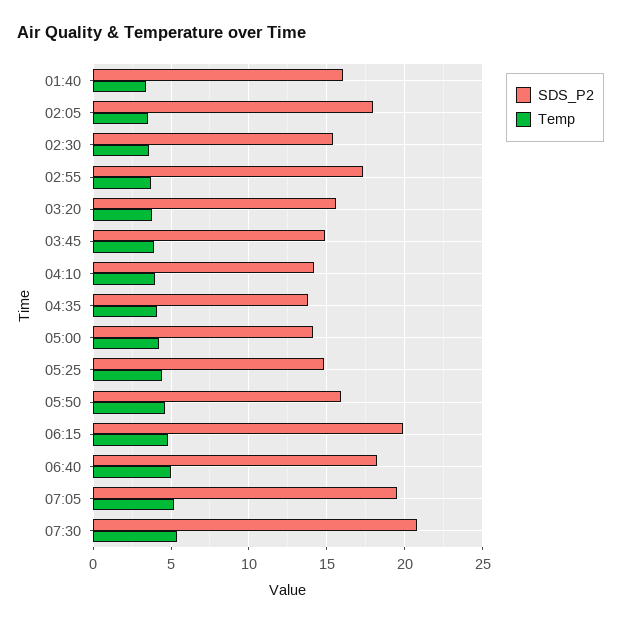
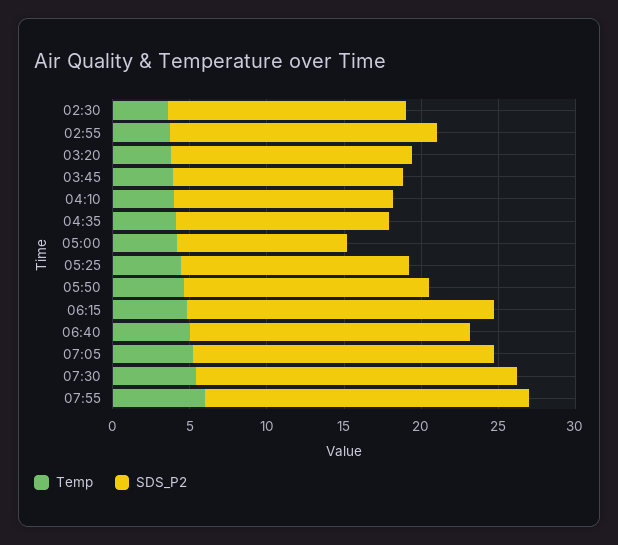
SDS_P2, 01:40: 16 -> none
Temp, 01:40: 3.5 -> none
SDS_P2, 02:05: 18 -> none
Temp, 02:05: 3.5 -> none
SDS_P2, 05:00: 14 -> 11
Temp, 07:55: none -> 6
SDS_P2, 07:55: none -> 21

